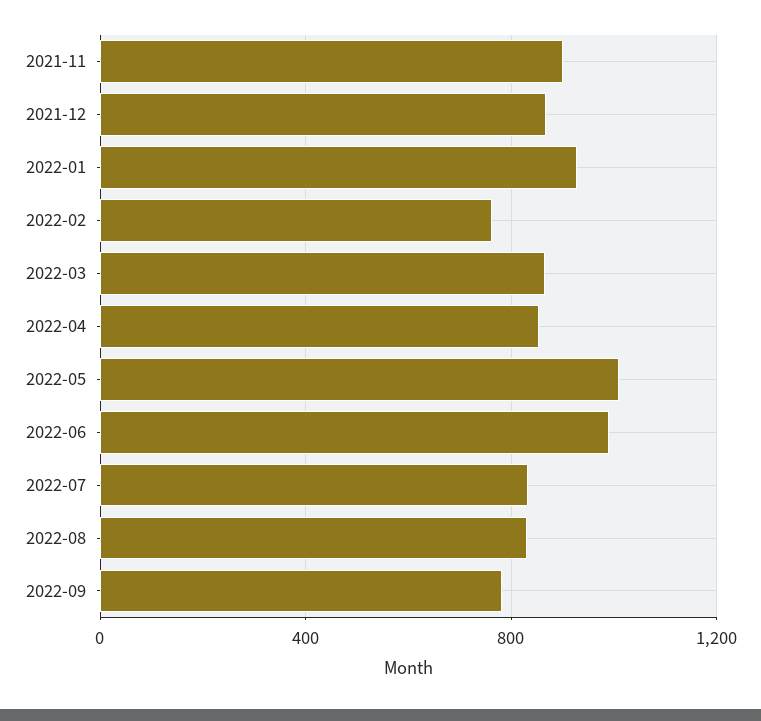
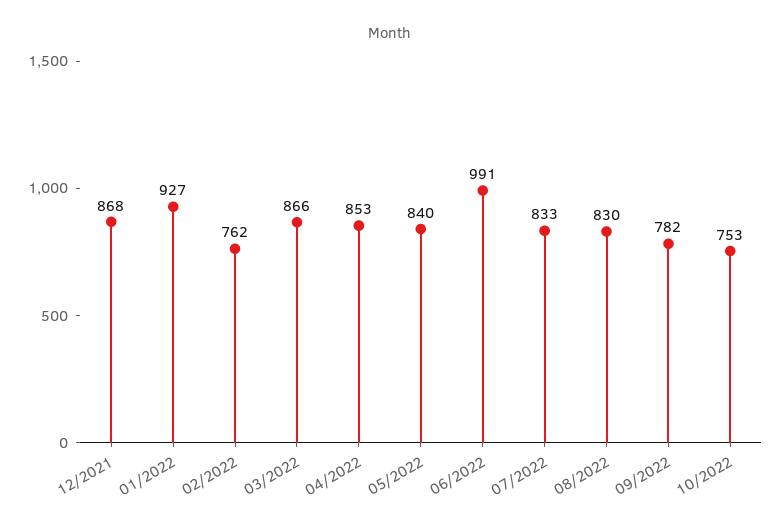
2021-11: 900 -> none
2022-05: 1000 -> 840
10/2022: none -> 753

